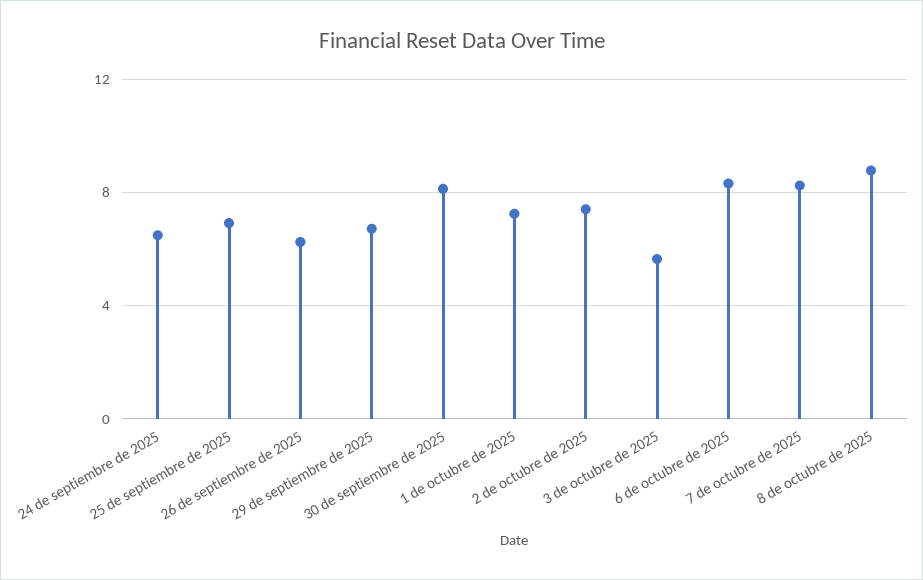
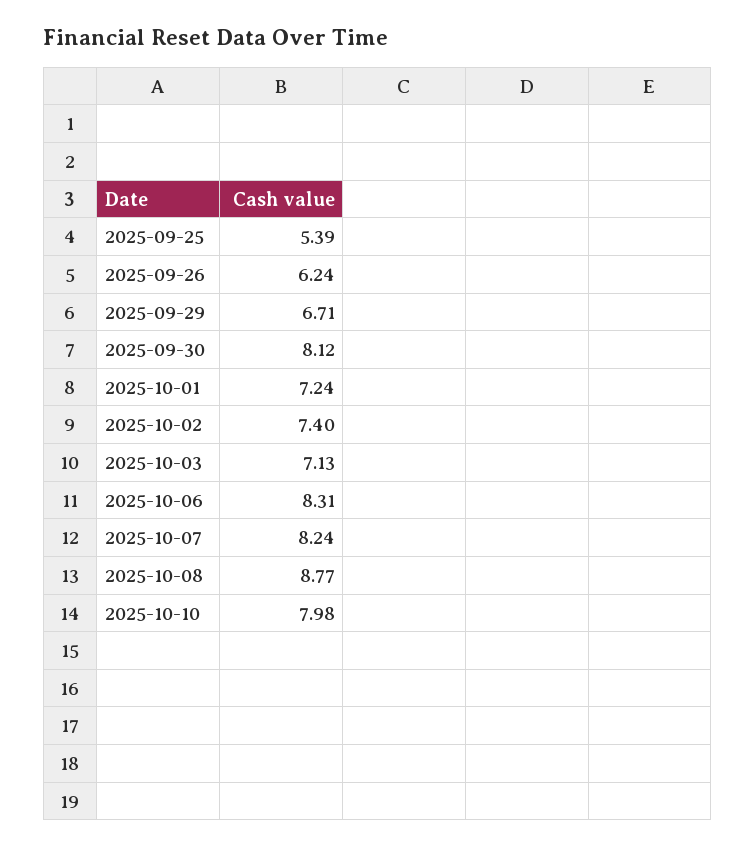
24 de septiembre de 2025: 6.5 -> none
25 de septiembre de 2025: 7 -> 5.39
3 de octubre de 2025: 5.5 -> 7.13
2025-10-10: none -> 7.98

